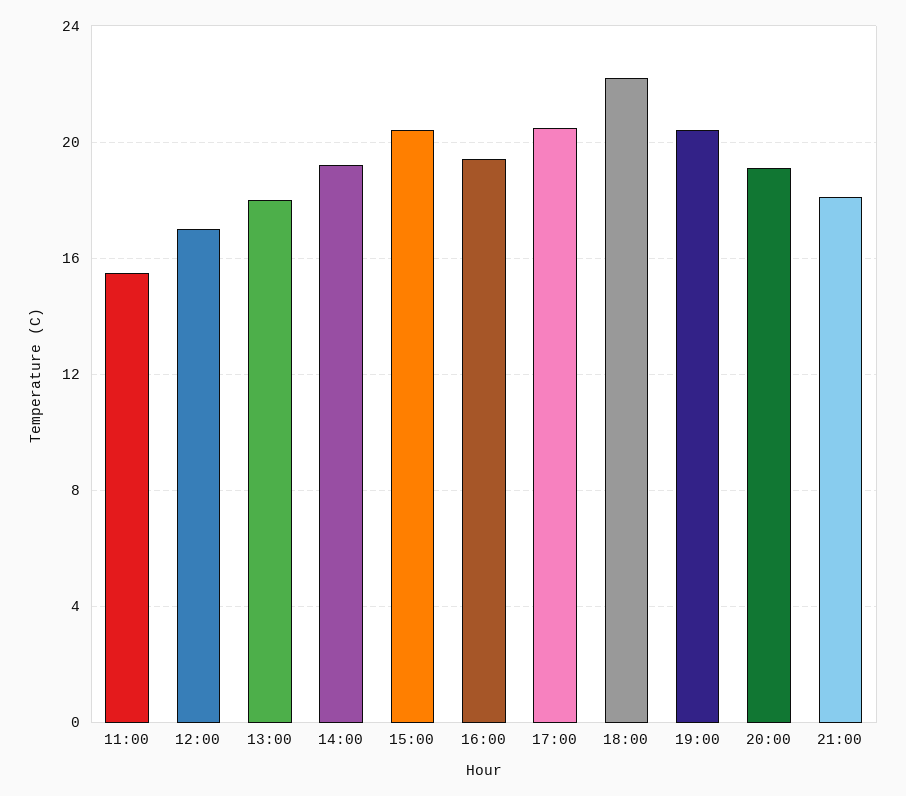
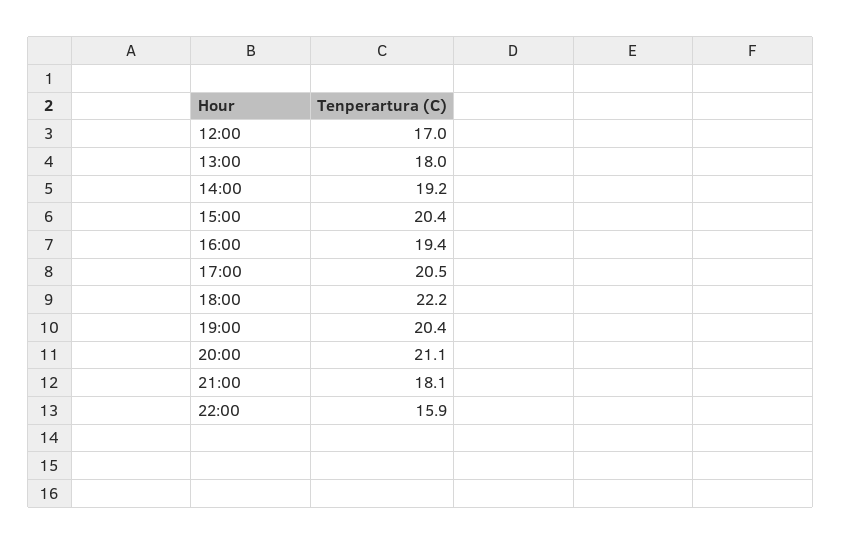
11:00: 15.5 -> none
20:00: 19 -> 21.1
22:00: none -> 15.9

